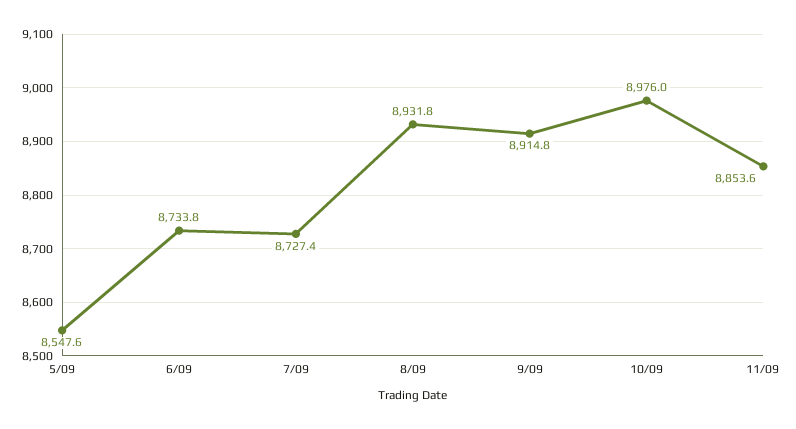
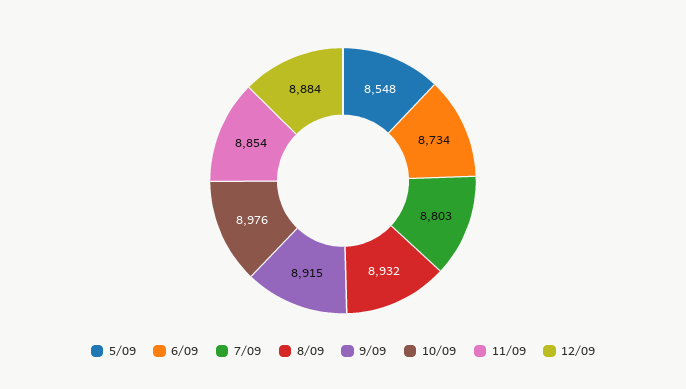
7/09: 8727.4 -> 8803
12/09: none -> 8884

